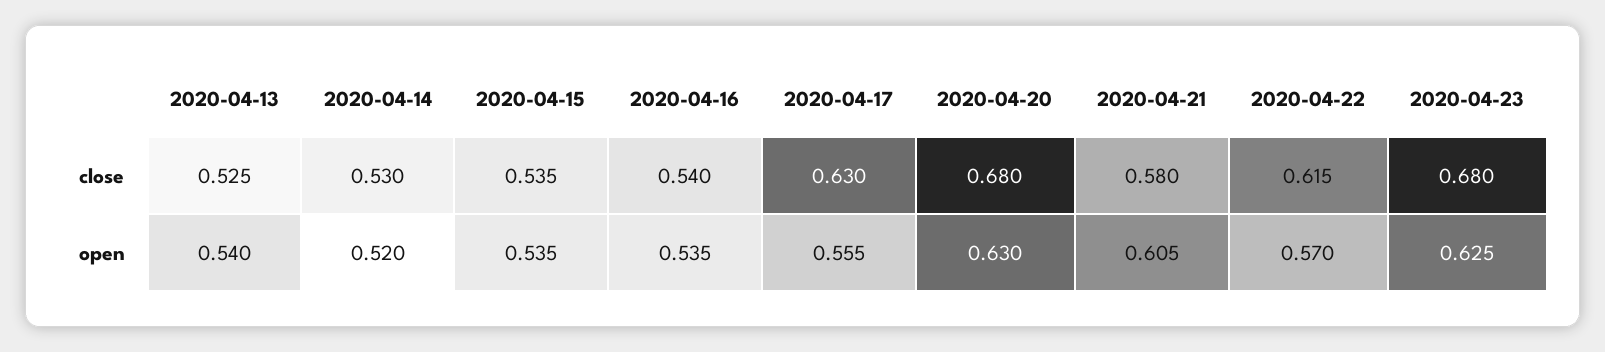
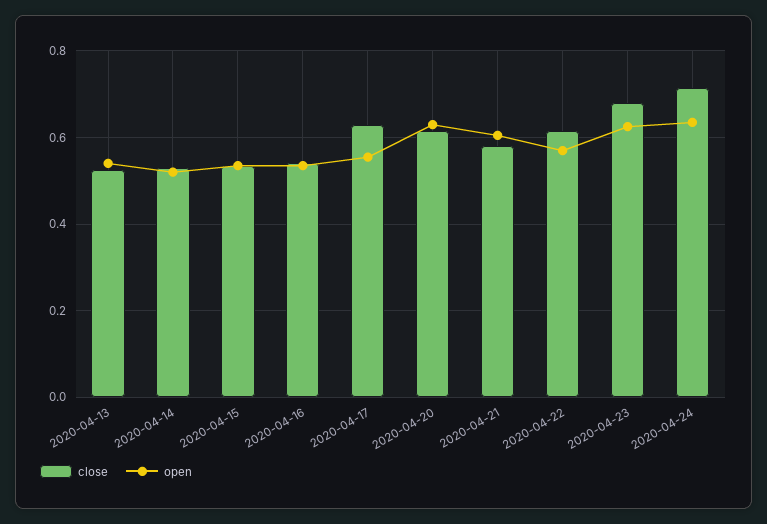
close, 2020-04-20: 0.68 -> 0.62
close, 2020-04-24: none -> 0.72
open, 2020-04-24: none -> 0.64

